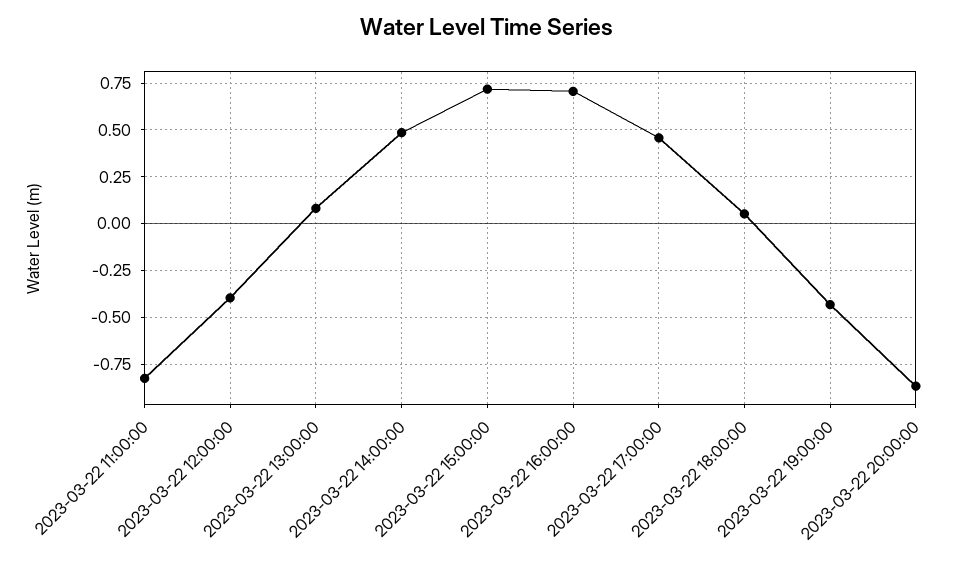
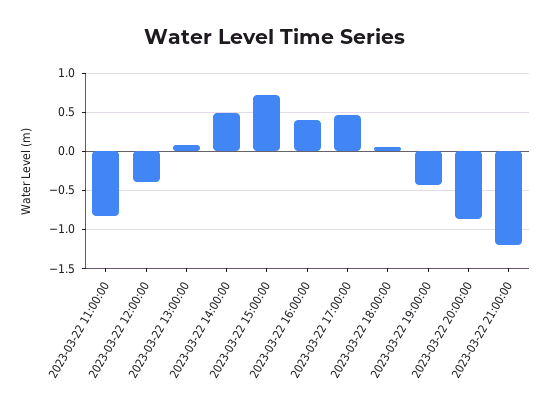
2023-03-22 16:00:00: 0.7 -> 0.4
2023-03-22 21:00:00: none -> -1.2

